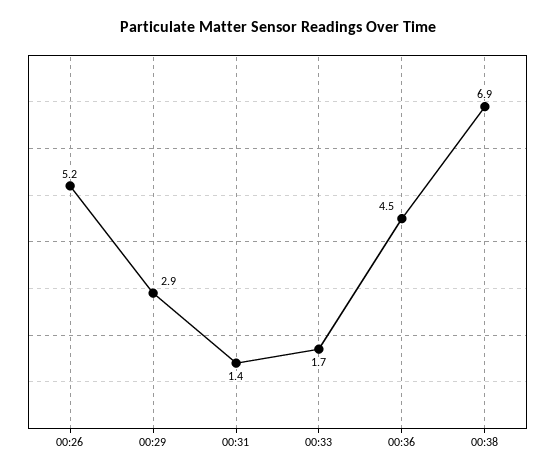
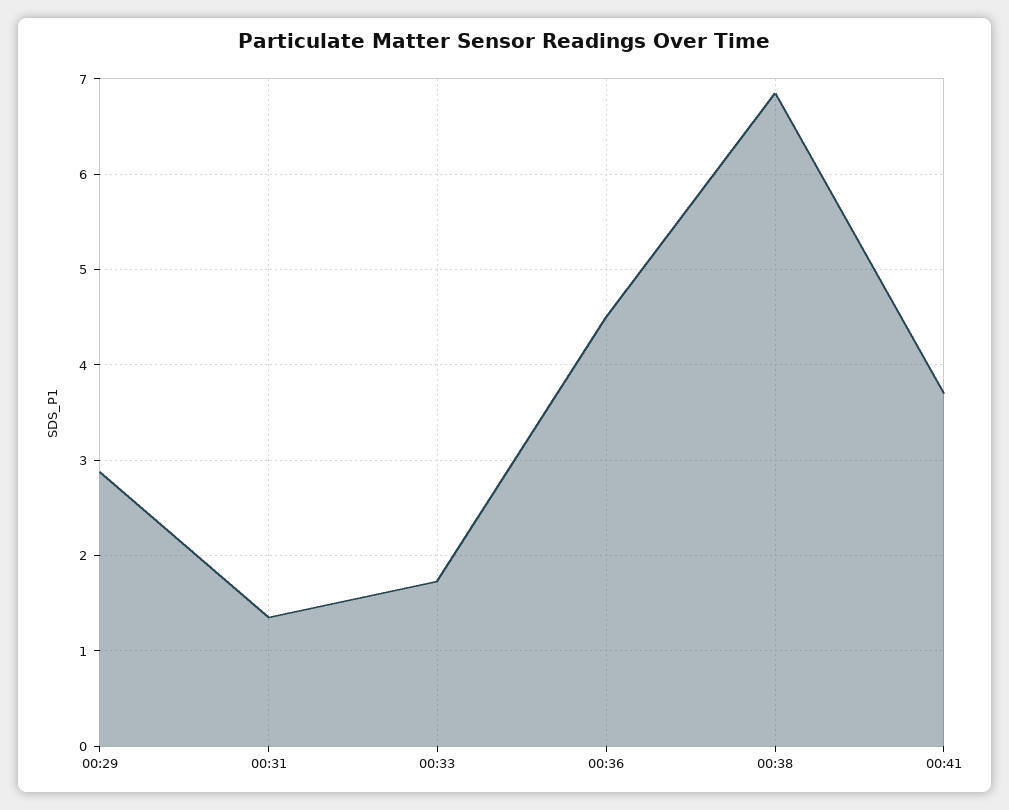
00:26: 5.2 -> none
00:41: none -> 3.7

